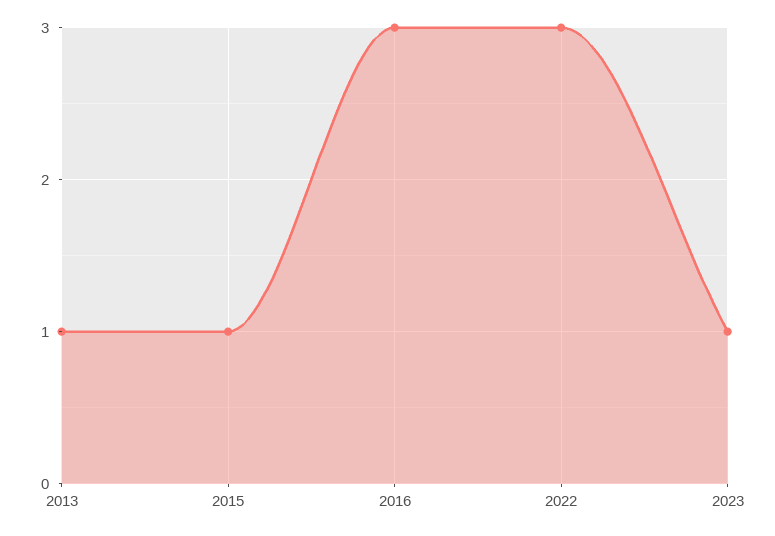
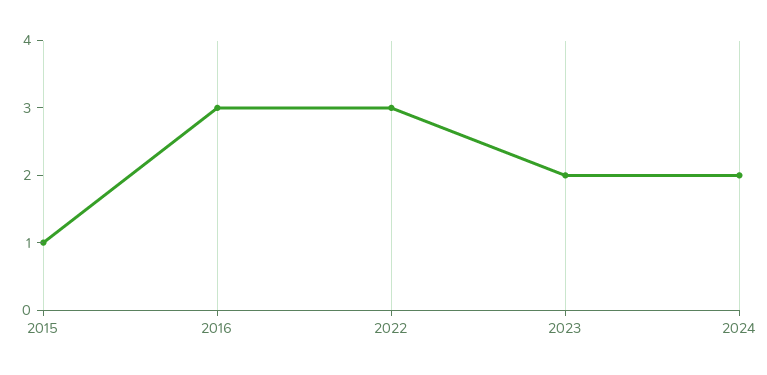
2013: 1 -> none
2023: 1 -> 2
2024: none -> 2

